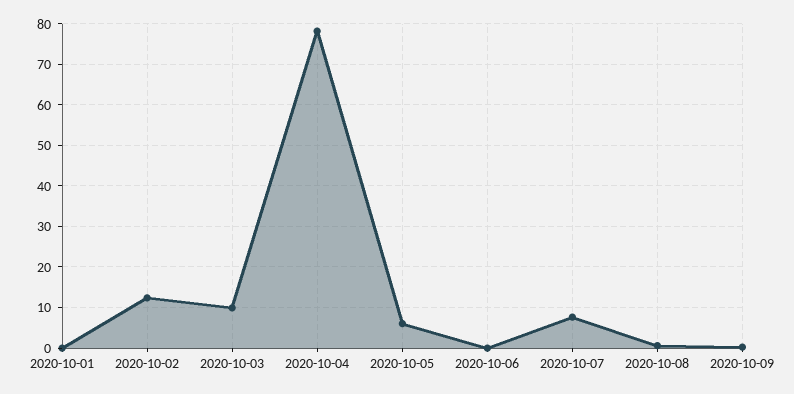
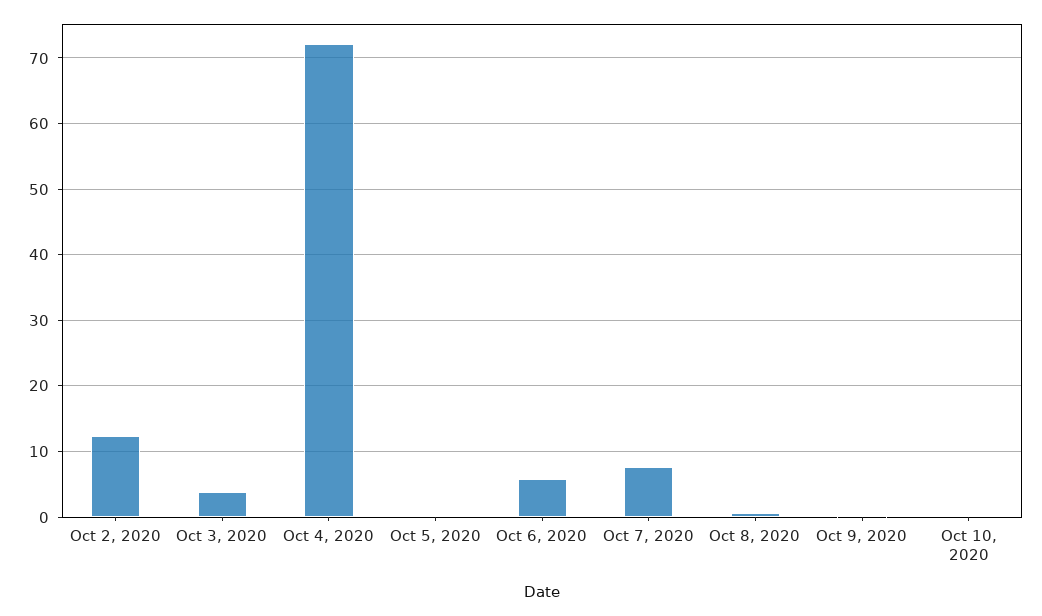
2020-10-01: 0 -> none
2020-10-03: 10 -> 4
2020-10-04: 78 -> 72
2020-10-05: 6 -> 0
2020-10-06: 0 -> 6
Oct 10, 2020: none -> 0

